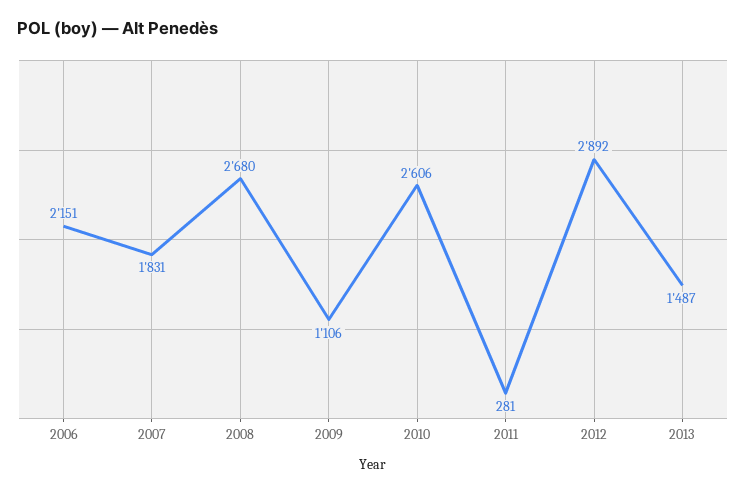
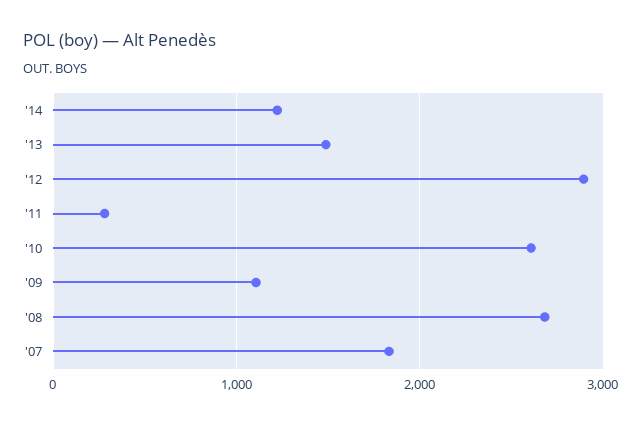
2006: 2151 -> none
'14: none -> 1200

